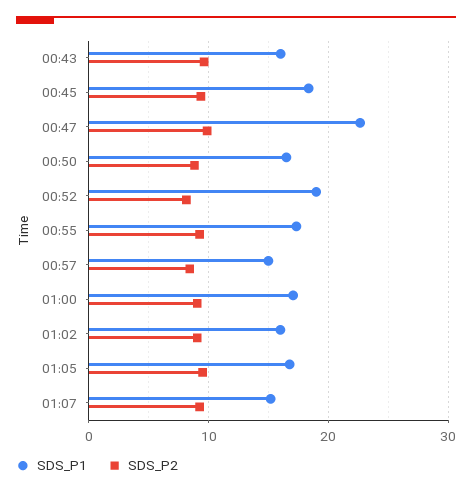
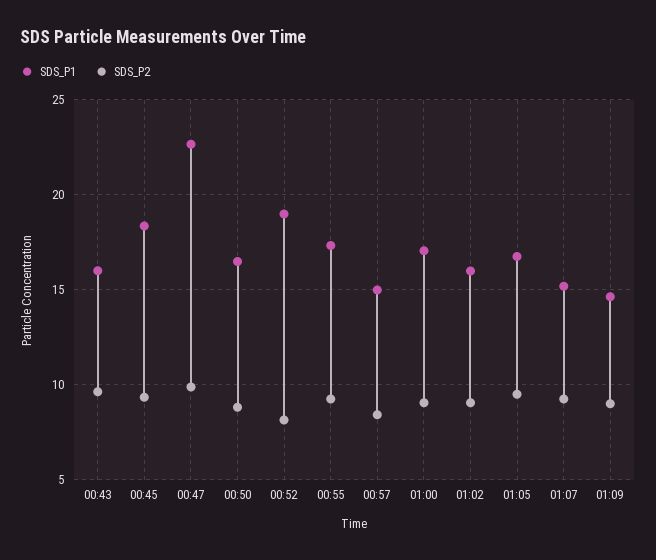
SDS_P1, 01:09: none -> 14.5
SDS_P2, 01:09: none -> 9

